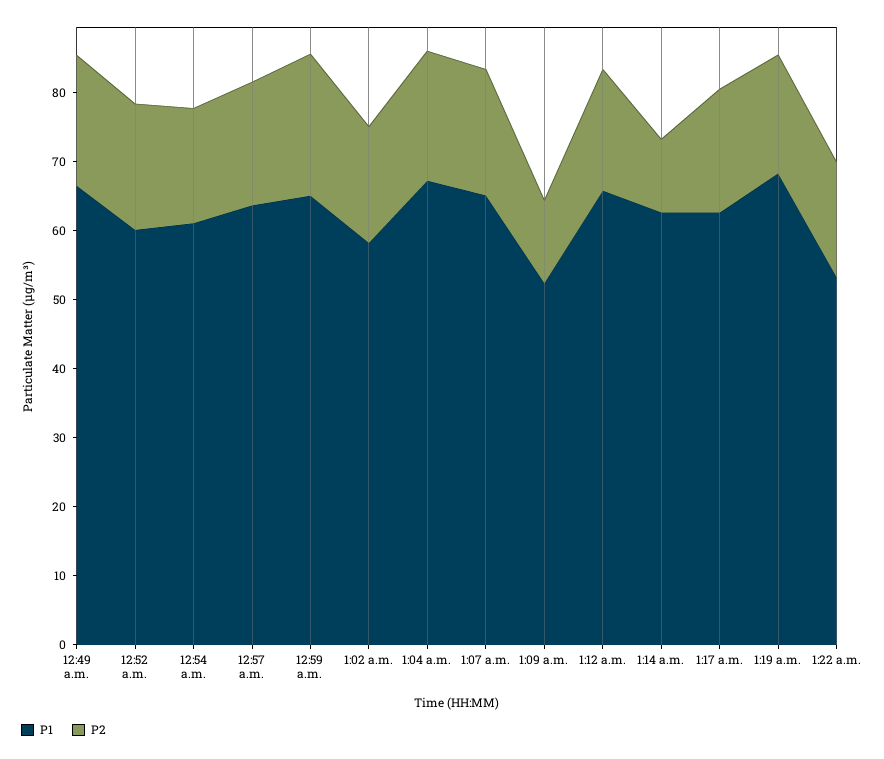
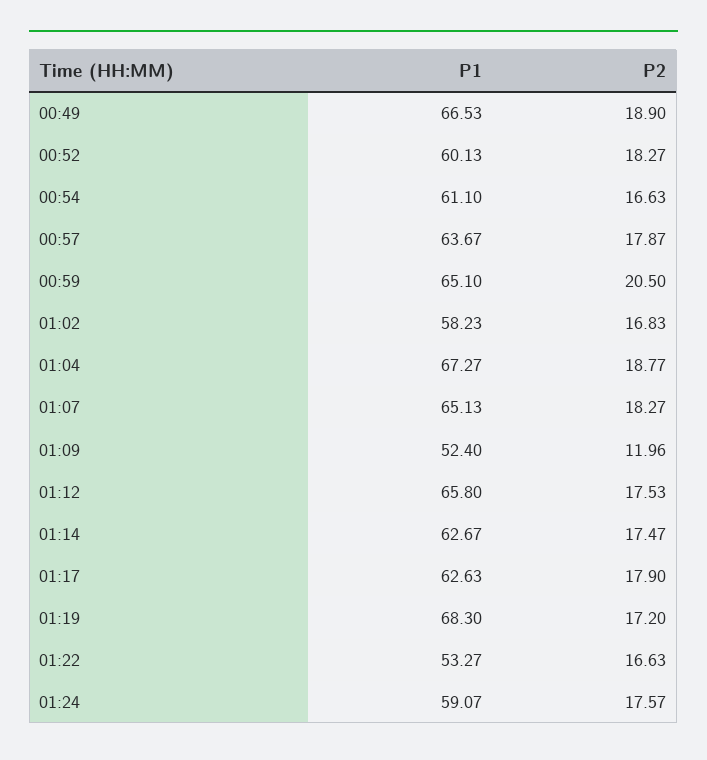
P2, 1:14 a.m.: 10 -> 17.47
P1, 01:24: none -> 59.07
P2, 01:24: none -> 17.57

